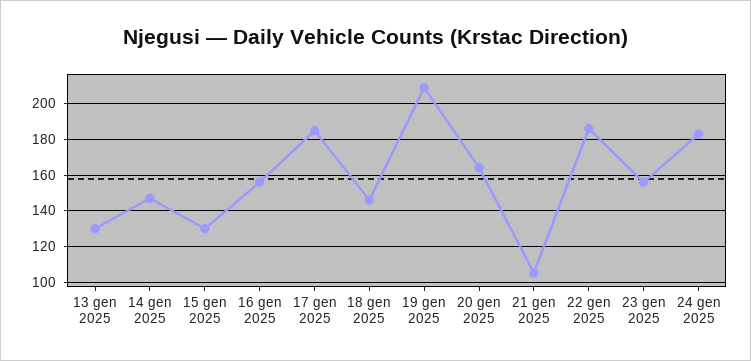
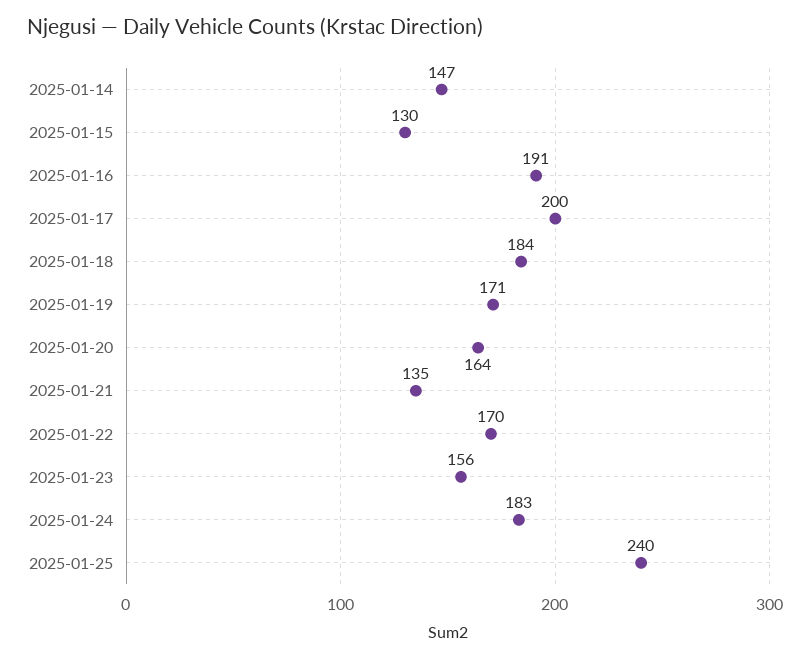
13 gen 2025: 130 -> none
16 gen 2025: 155 -> 191
17 gen 2025: 185 -> 200
18 gen 2025: 145 -> 184
19 gen 2025: 210 -> 171
21 gen 2025: 105 -> 135
22 gen 2025: 185 -> 170
2025-01-25: none -> 240

